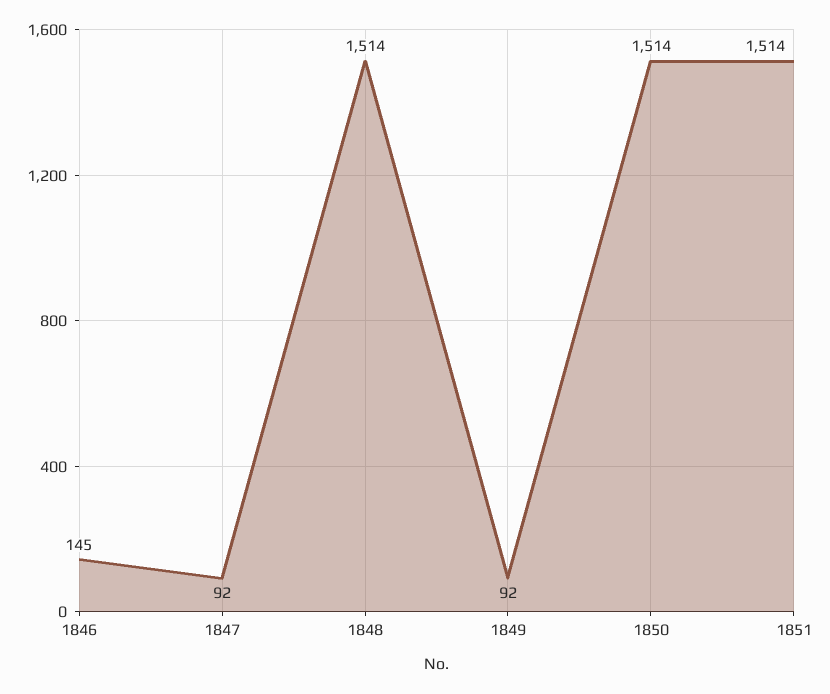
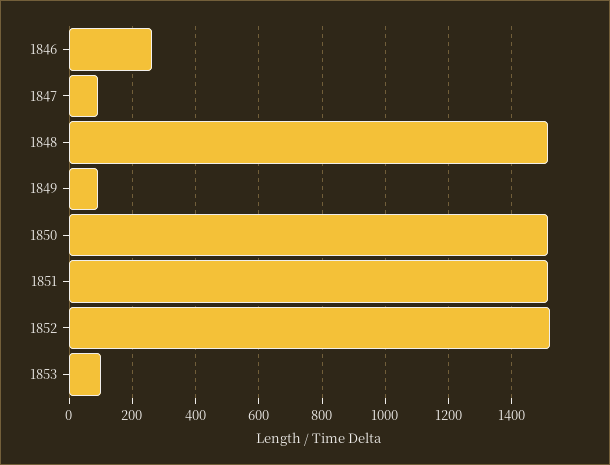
1846: 145 -> 260
1852: none -> 1520
1853: none -> 100

